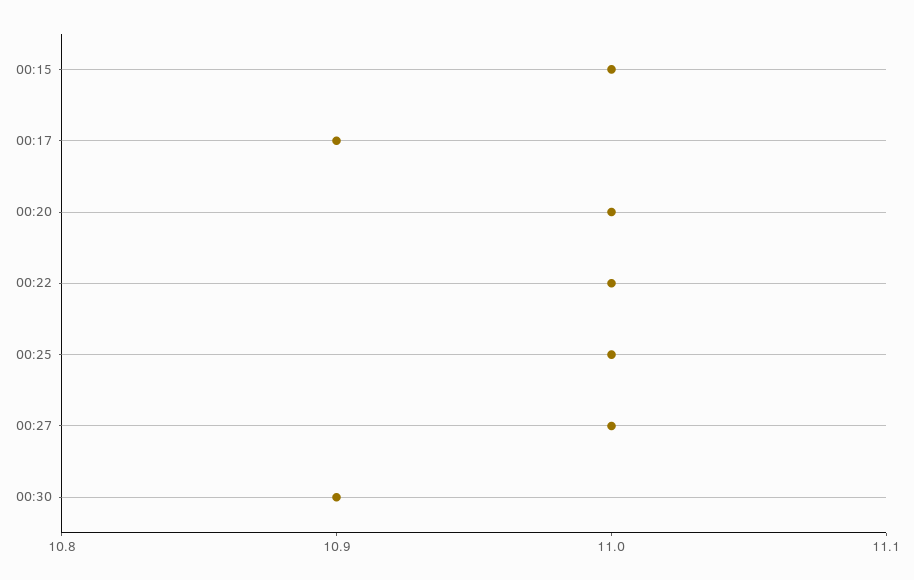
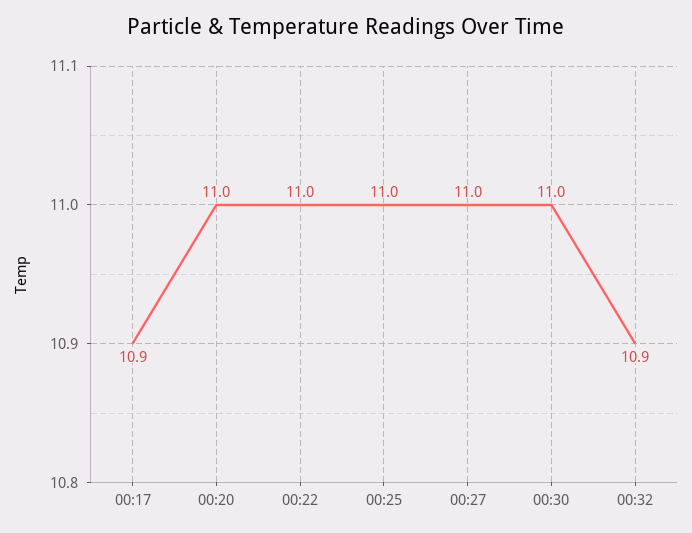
00:15: 11 -> none
00:30: 10.9 -> 11
00:32: none -> 10.9

